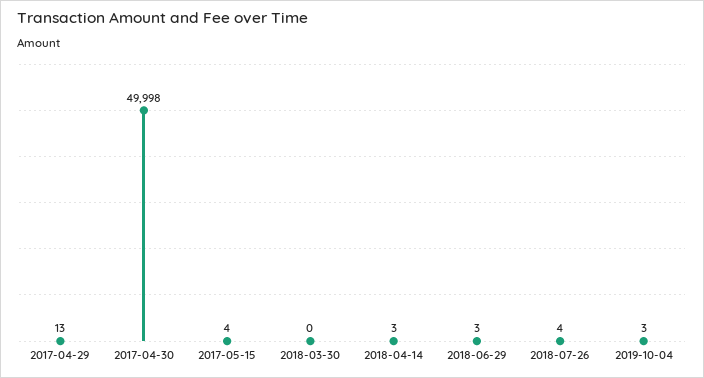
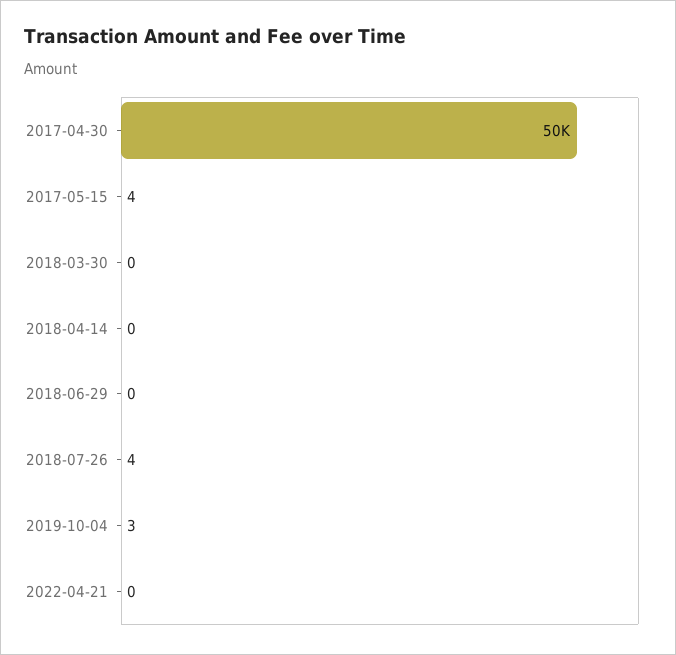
2017-04-29: 13 -> none
2018-04-14: 3 -> 0
2018-06-29: 3 -> 0
2022-04-21: none -> 0

